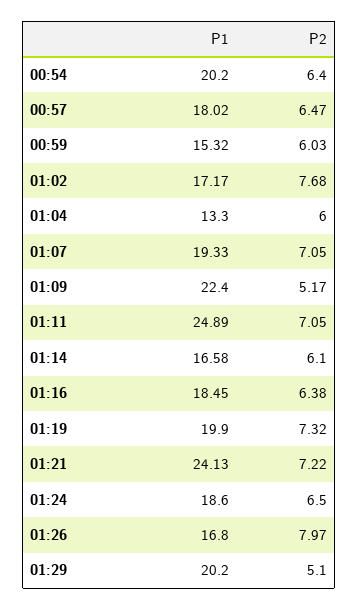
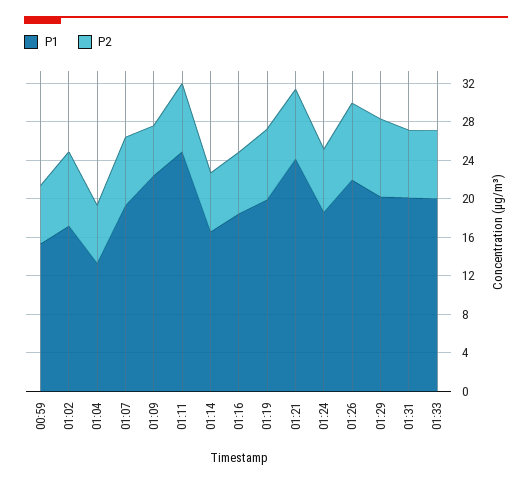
P1, 00:54: 20.2 -> none
P2, 00:54: 6.4 -> none
P1, 00:57: 18.02 -> none
P2, 00:57: 6.47 -> none
P1, 01:26: 16.8 -> 22
P2, 01:29: 5.1 -> 8
P1, 01:31: none -> 20
P2, 01:31: none -> 7
P1, 01:33: none -> 20
P2, 01:33: none -> 7

